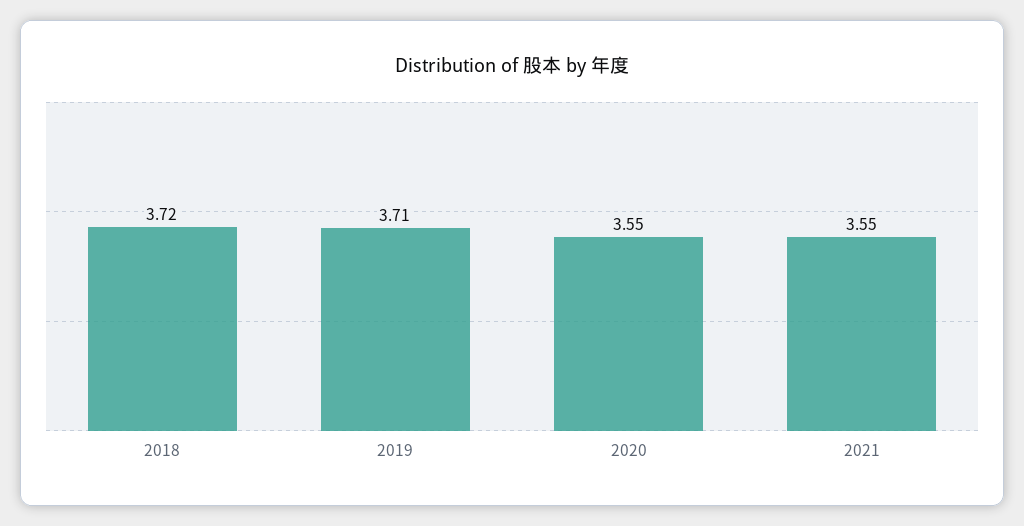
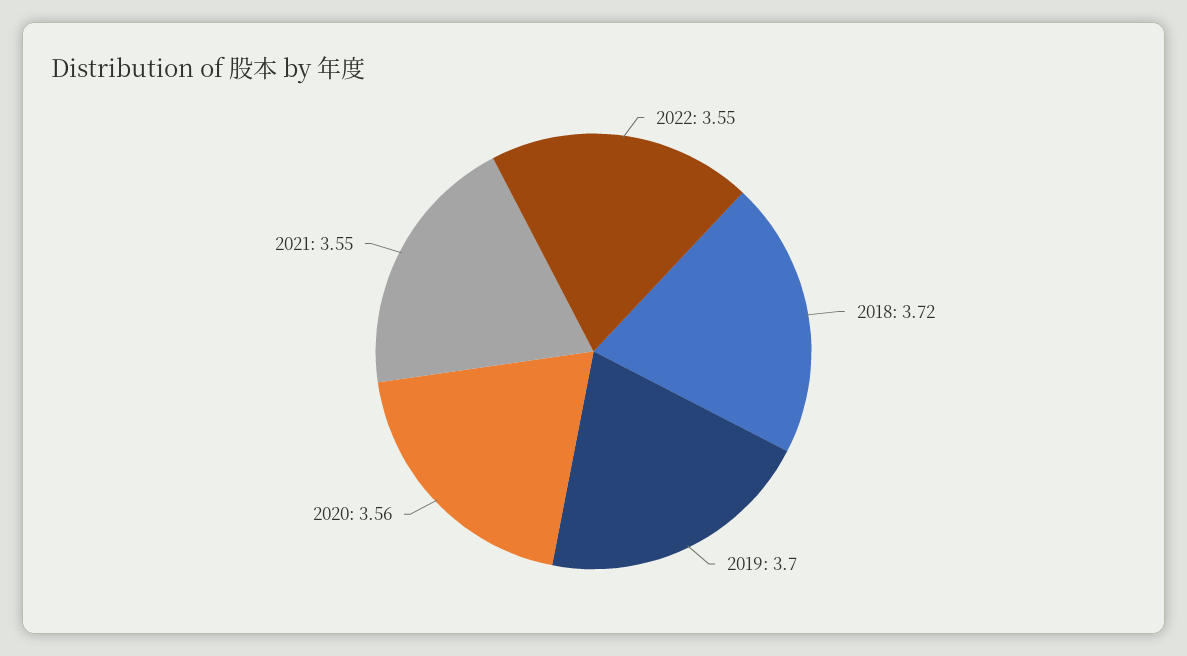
2019: 3.71 -> 3.7
2020: 3.55 -> 3.56
2022: none -> 3.55

